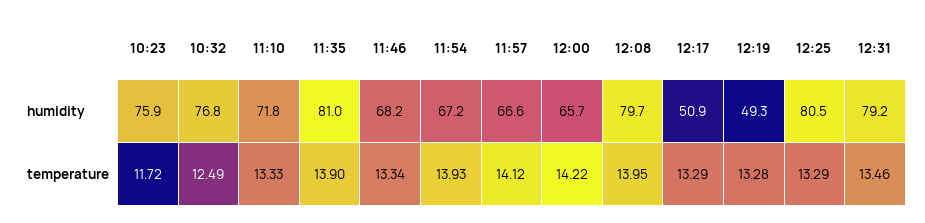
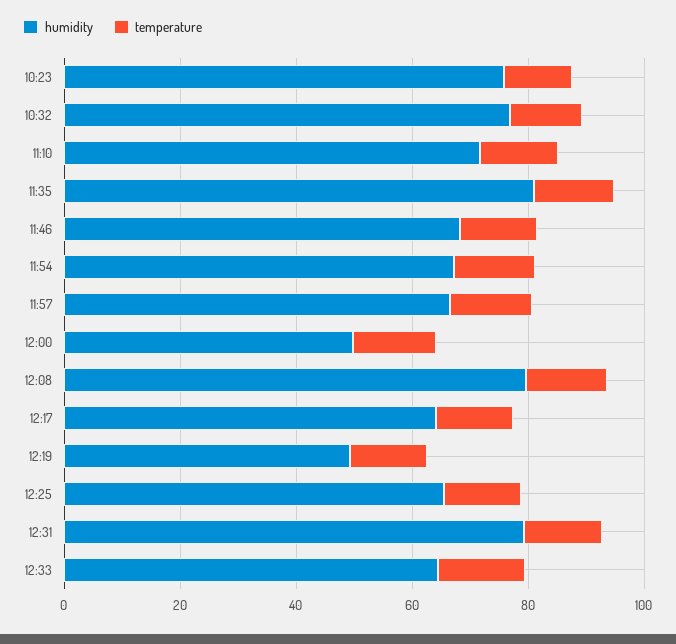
humidity, 12:00: 65.7 -> 50
humidity, 12:17: 50.9 -> 65
humidity, 12:25: 80.5 -> 65
humidity, 12:33: none -> 65
temperature, 12:33: none -> 15

